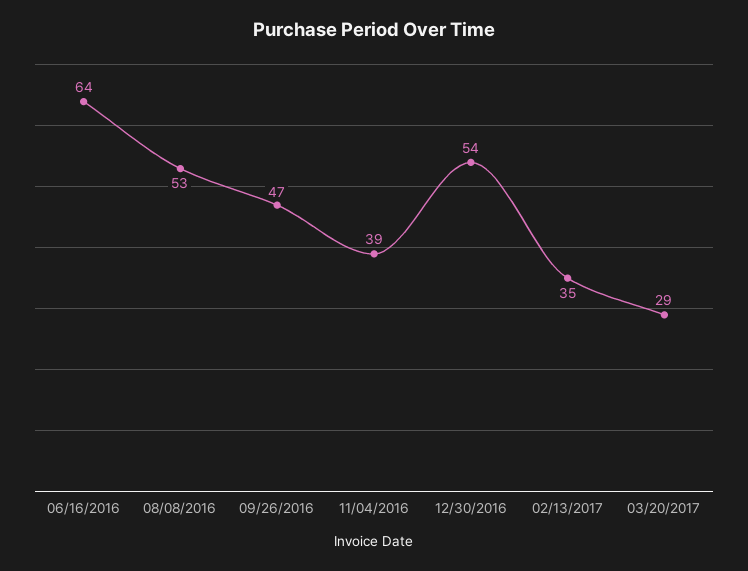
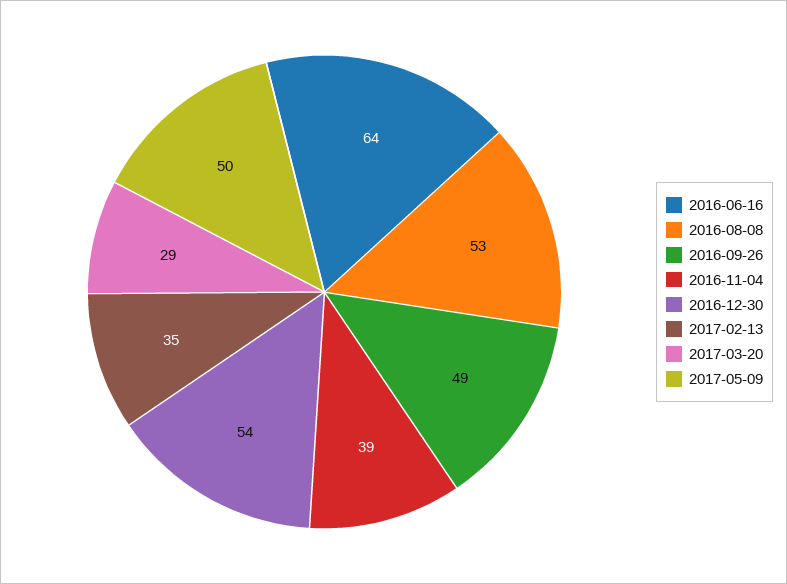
09/26/2016: 47 -> 49
2017-05-09: none -> 50

